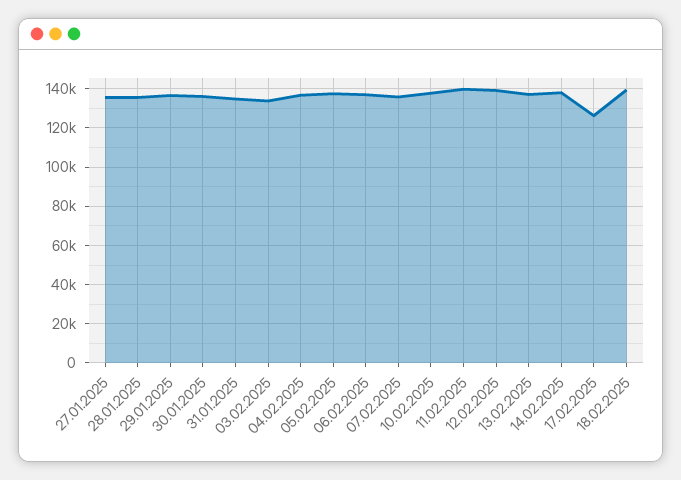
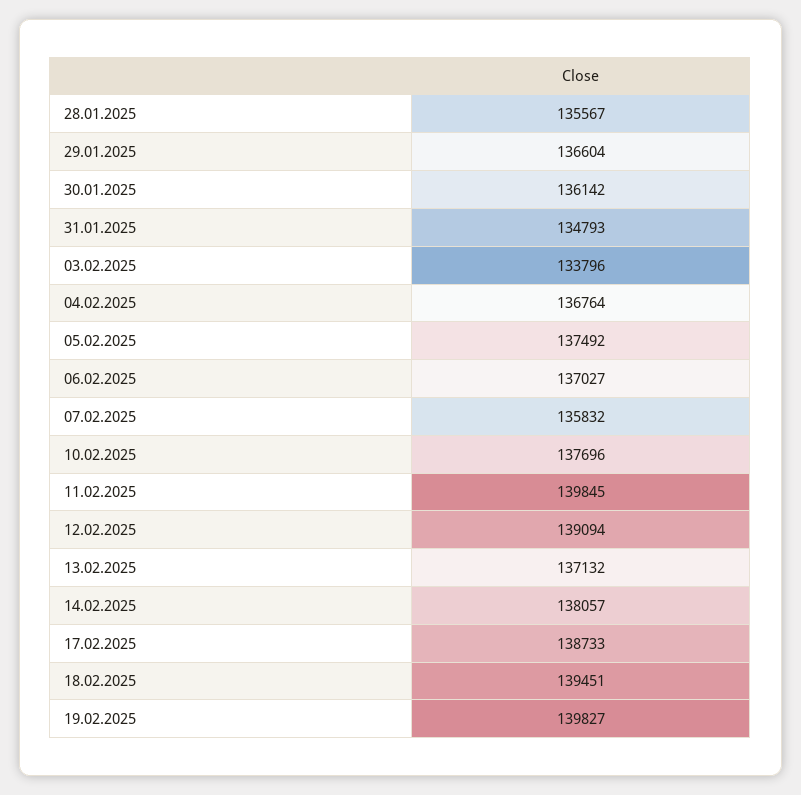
27.01.2025: 135000 -> none
17.02.2025: 125000 -> 138733
19.02.2025: none -> 139827

